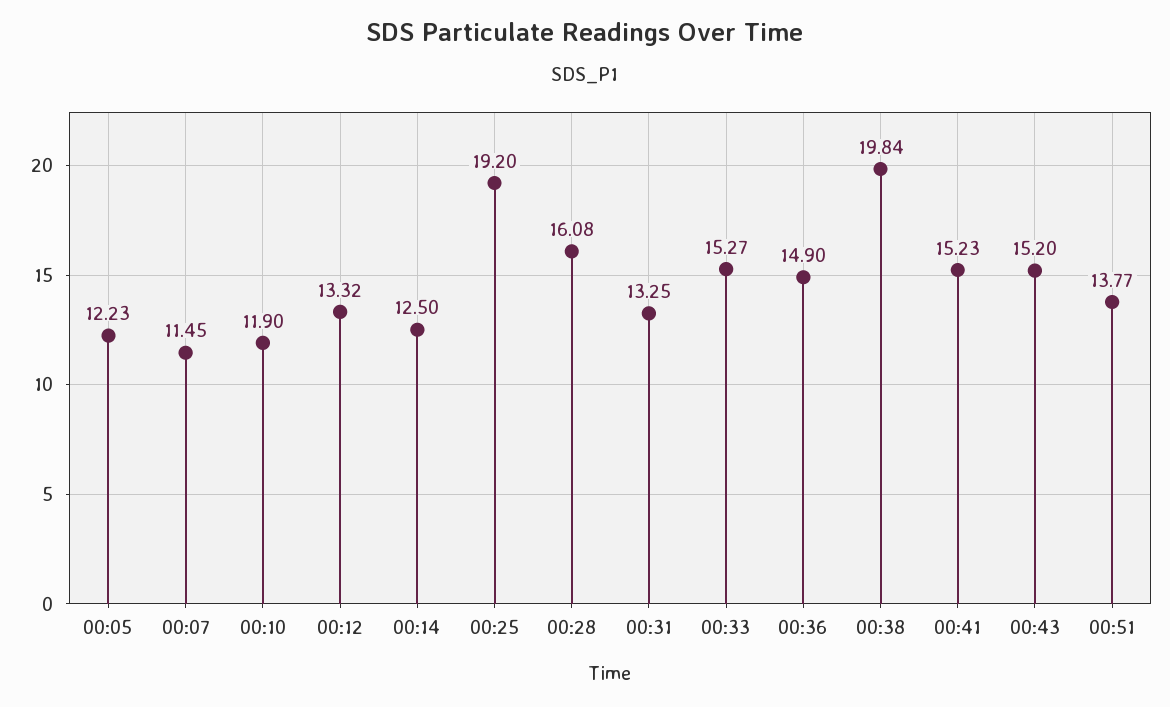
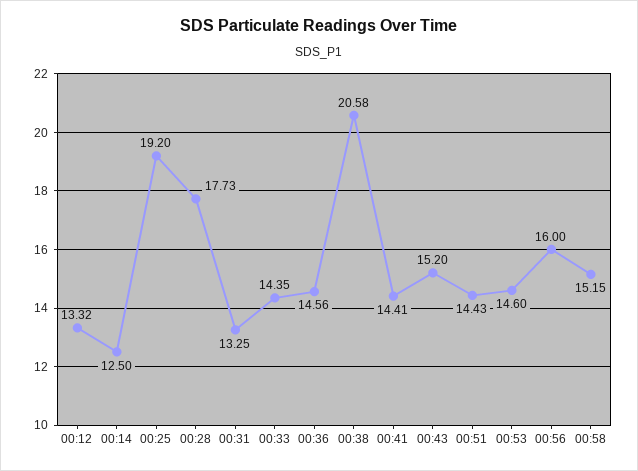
00:05: 12.23 -> none
00:07: 11.45 -> none
00:10: 11.9 -> none
00:28: 16.08 -> 17.73
00:33: 15.27 -> 14.35
00:36: 14.9 -> 14.56
00:38: 19.84 -> 20.58
00:41: 15.23 -> 14.41
00:51: 13.77 -> 14.43
00:53: none -> 14.6
00:56: none -> 16
00:58: none -> 15.15

